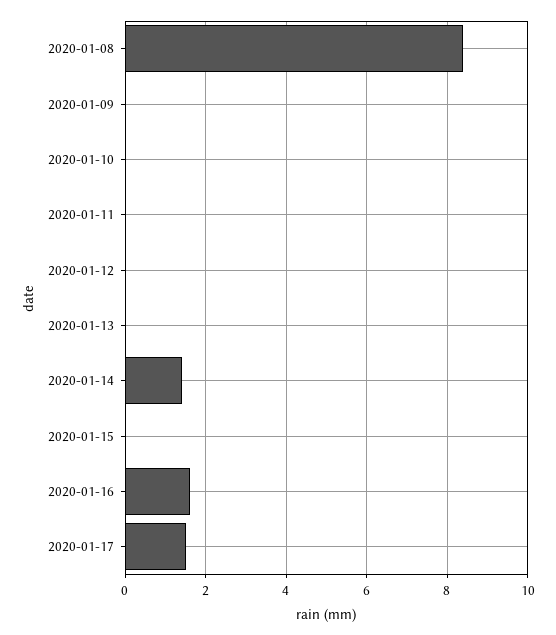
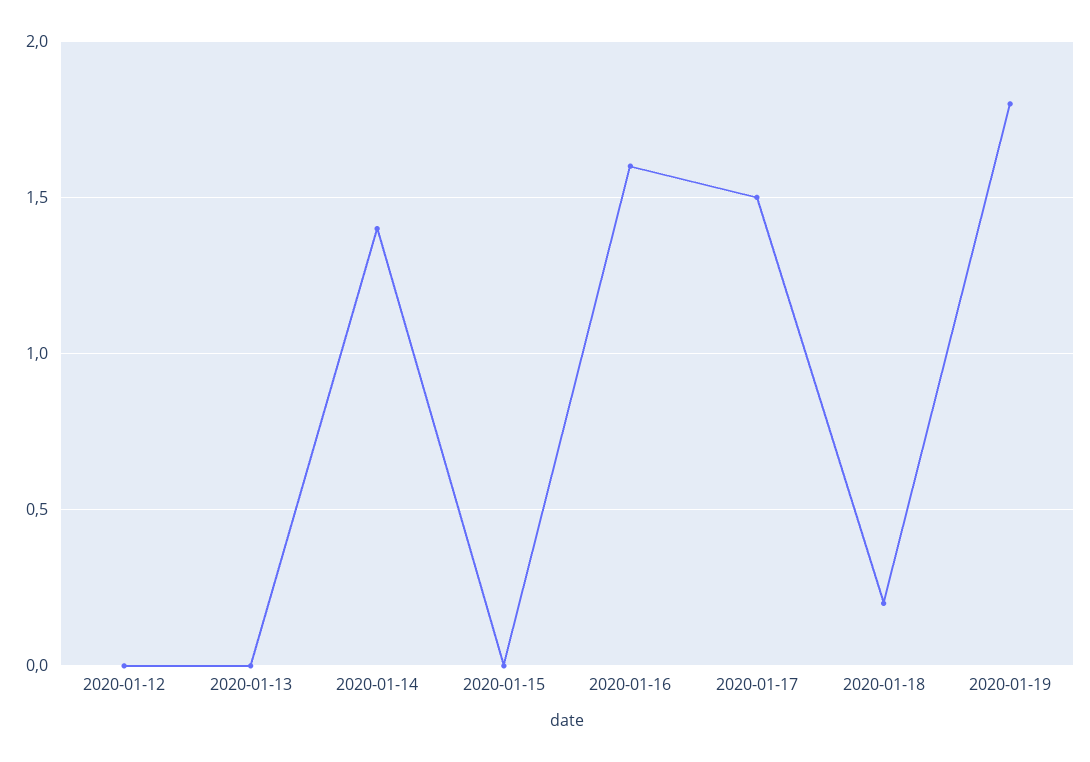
2020-01-08: 8.5 -> none
2020-01-09: 0 -> none
2020-01-10: 0 -> none
2020-01-11: 0 -> none
2020-01-18: none -> 0.2
2020-01-19: none -> 1.8

